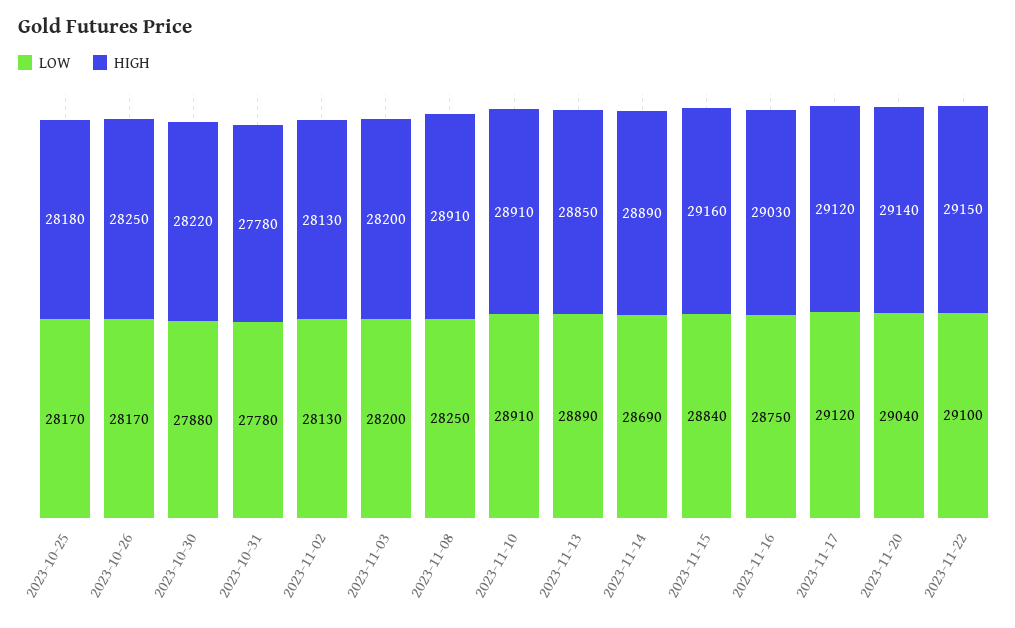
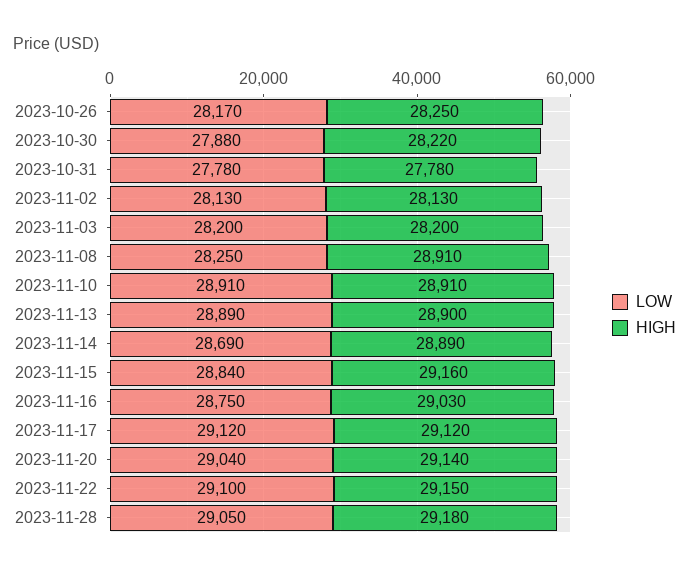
LOW, 2023-10-25: 28170 -> none
HIGH, 2023-10-25: 28180 -> none
HIGH, 2023-11-13: 28850 -> 28900
LOW, 2023-11-28: none -> 29050
HIGH, 2023-11-28: none -> 29180

